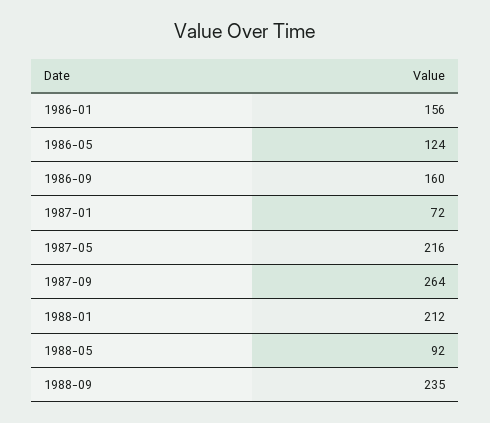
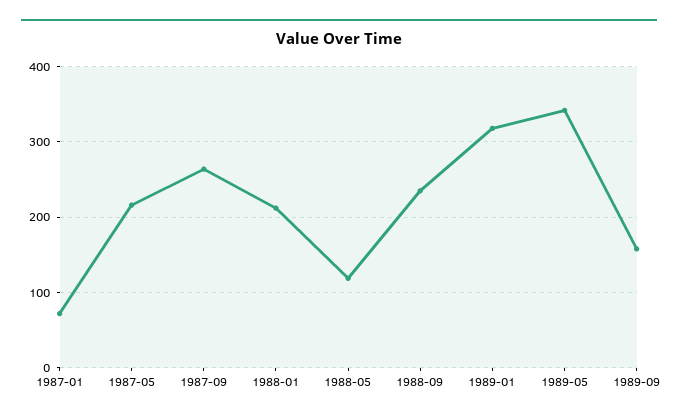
1986-01: 156 -> none
1986-05: 124 -> none
1986-09: 160 -> none
1988-05: 92 -> 120
1989-01: none -> 320
1989-05: none -> 340
1989-09: none -> 160

